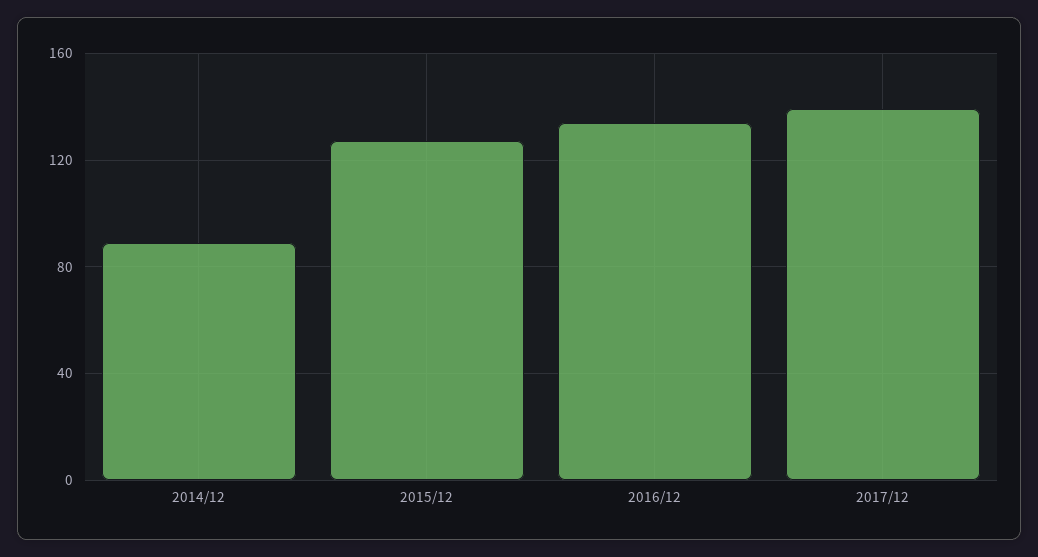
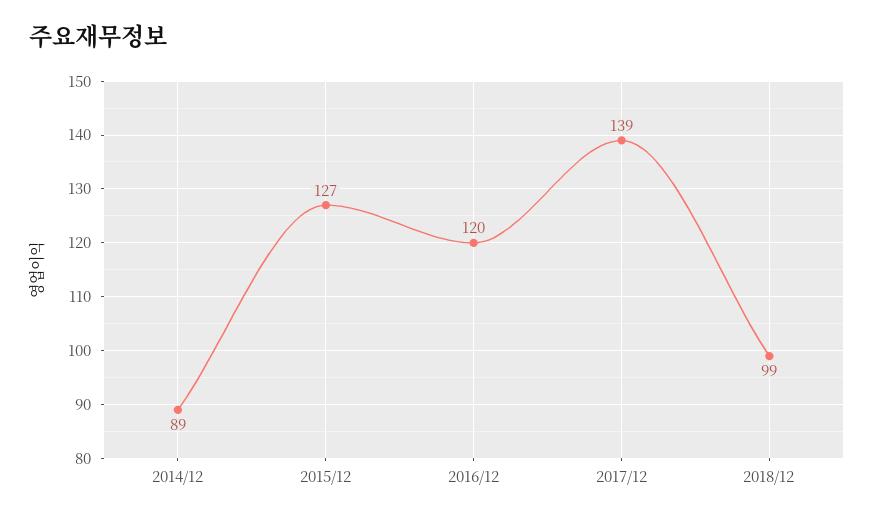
2016/12: 135 -> 120
2018/12: none -> 99

